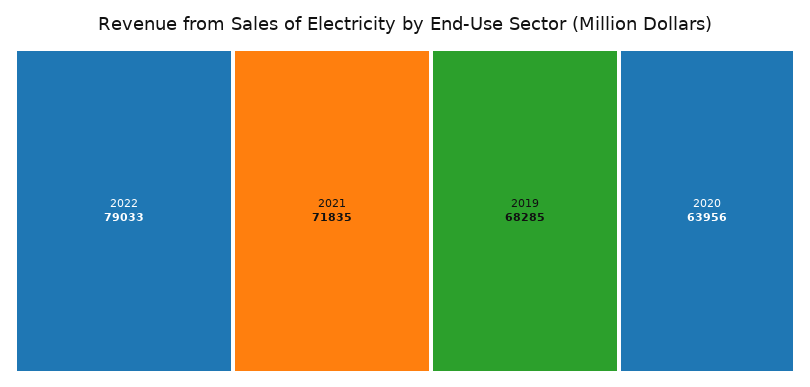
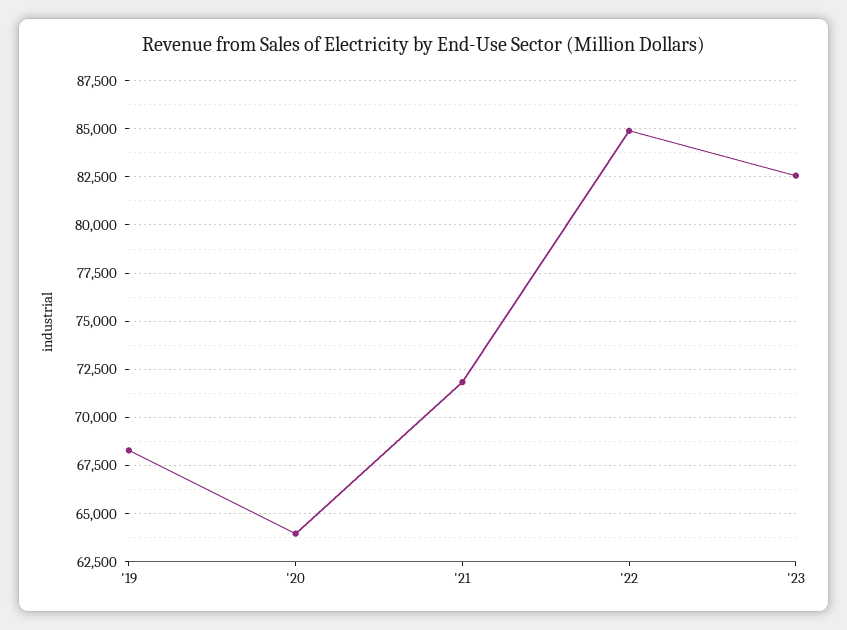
2022: 79033 -> 85000
'23: none -> 82500

